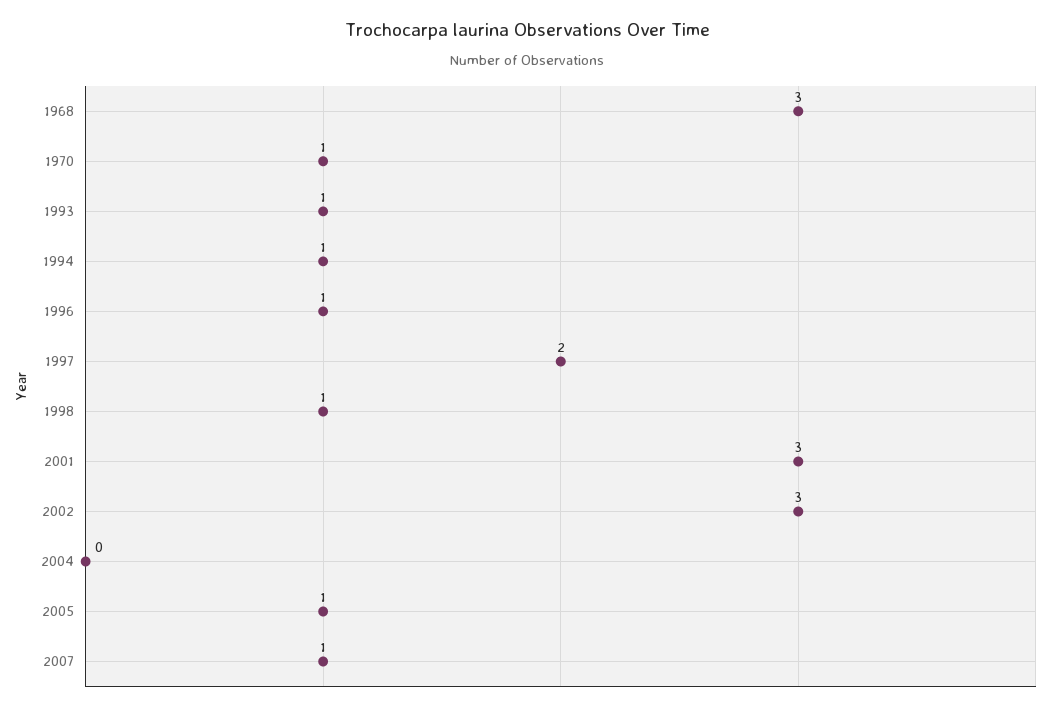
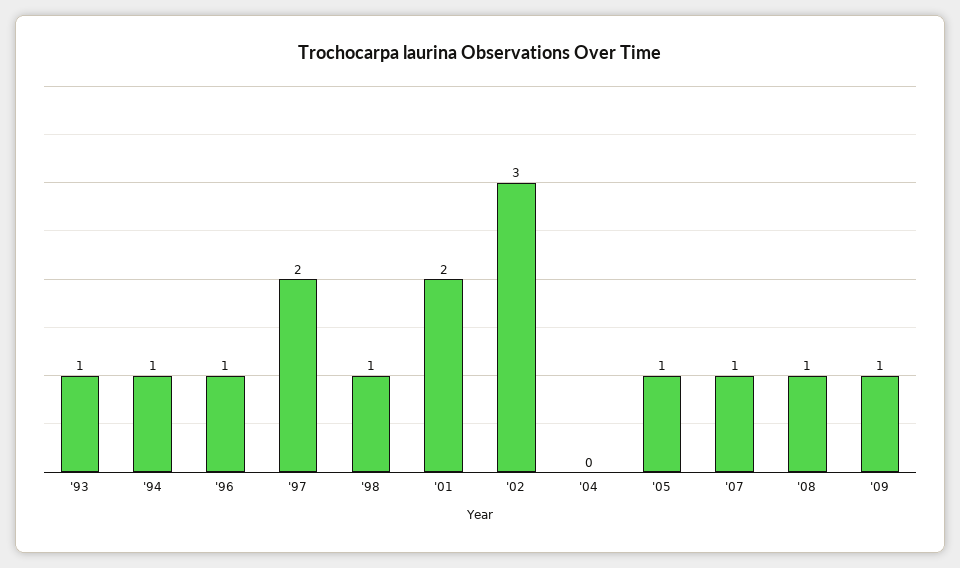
1968: 3 -> none
1970: 1 -> none
2001: 3 -> 2
'08: none -> 1
'09: none -> 1

